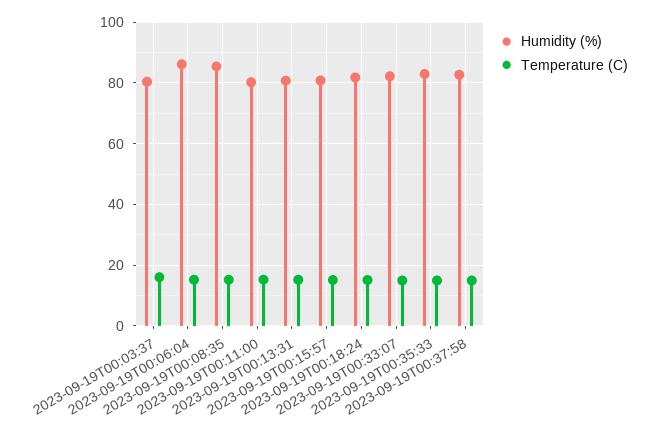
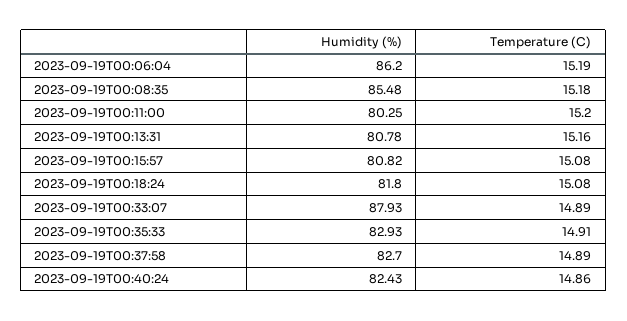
Humidity (%), 2023-09-19T00:03:37: 80 -> none
Temperature (C), 2023-09-19T00:03:37: 16 -> none
Humidity (%), 2023-09-19T00:33:07: 82 -> 87.93
Humidity (%), 2023-09-19T00:40:24: none -> 82.43
Temperature (C), 2023-09-19T00:40:24: none -> 14.86

